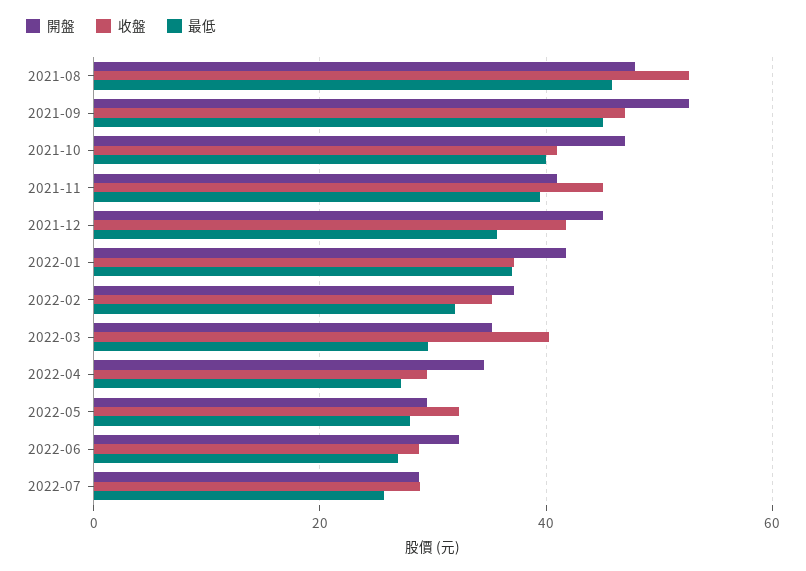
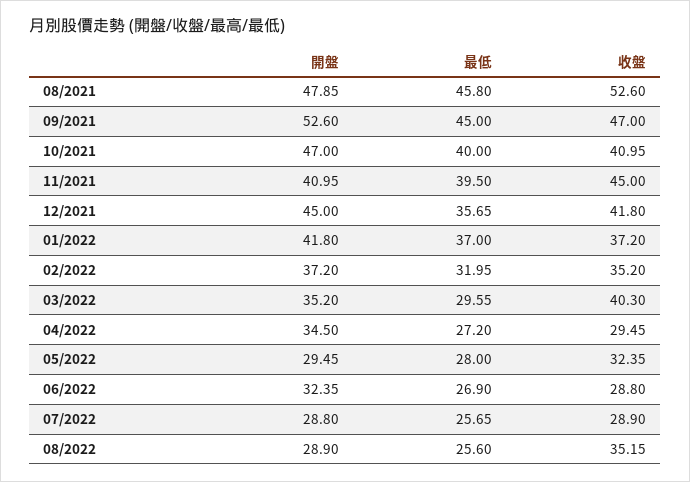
開盤, 08/2022: none -> 28.9
最低, 08/2022: none -> 25.6
收盤, 08/2022: none -> 35.15

